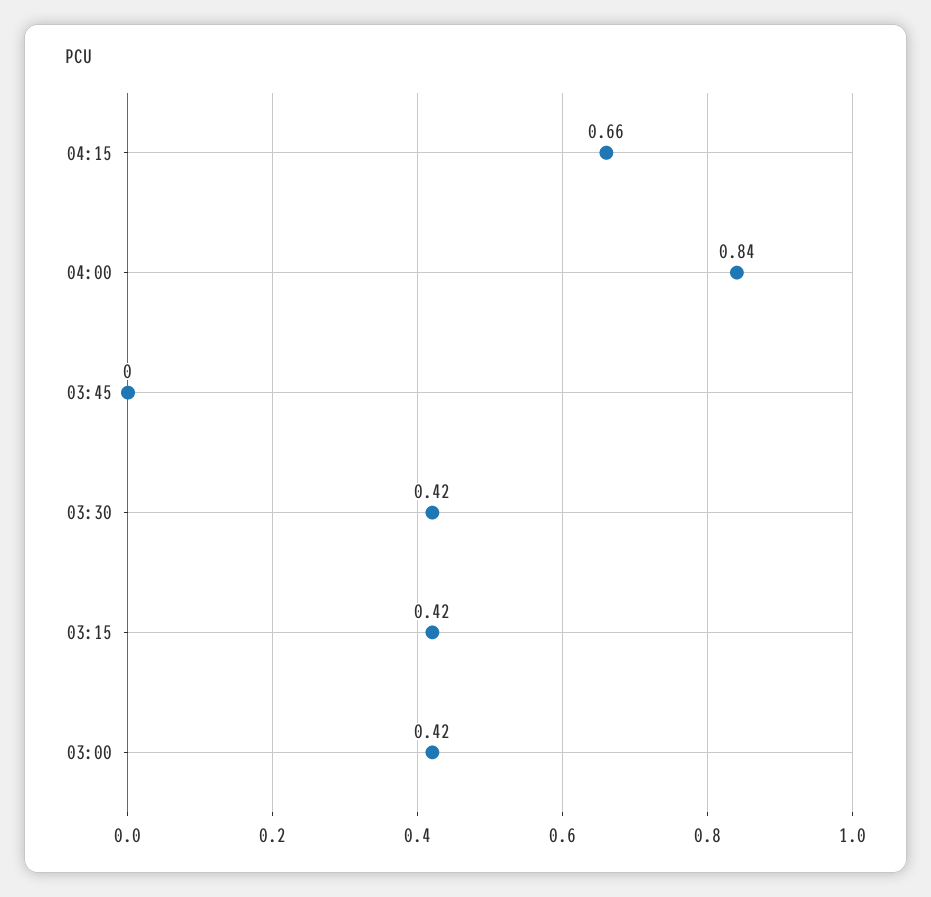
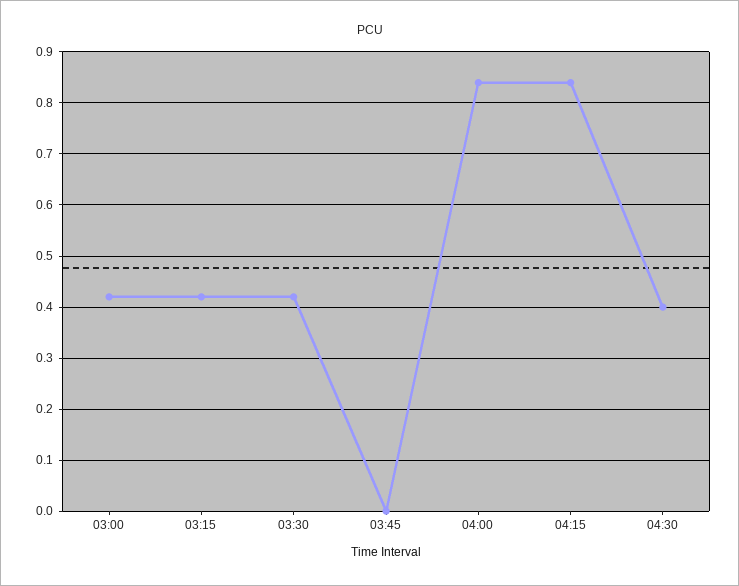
04:15: 0.66 -> 0.85
04:30: none -> 0.4

